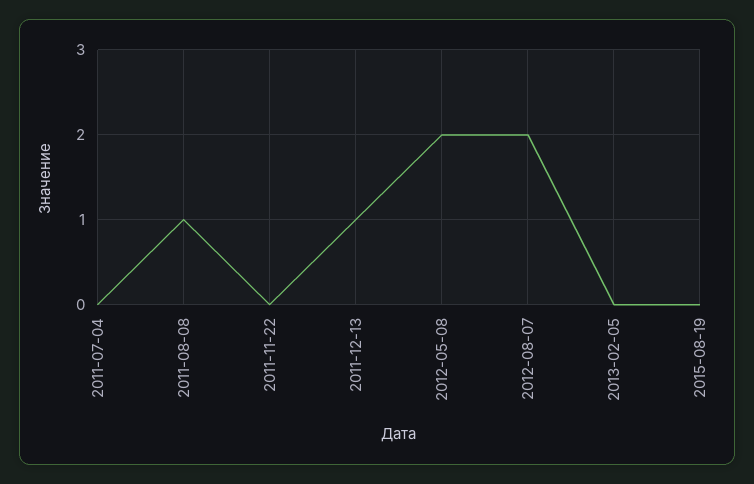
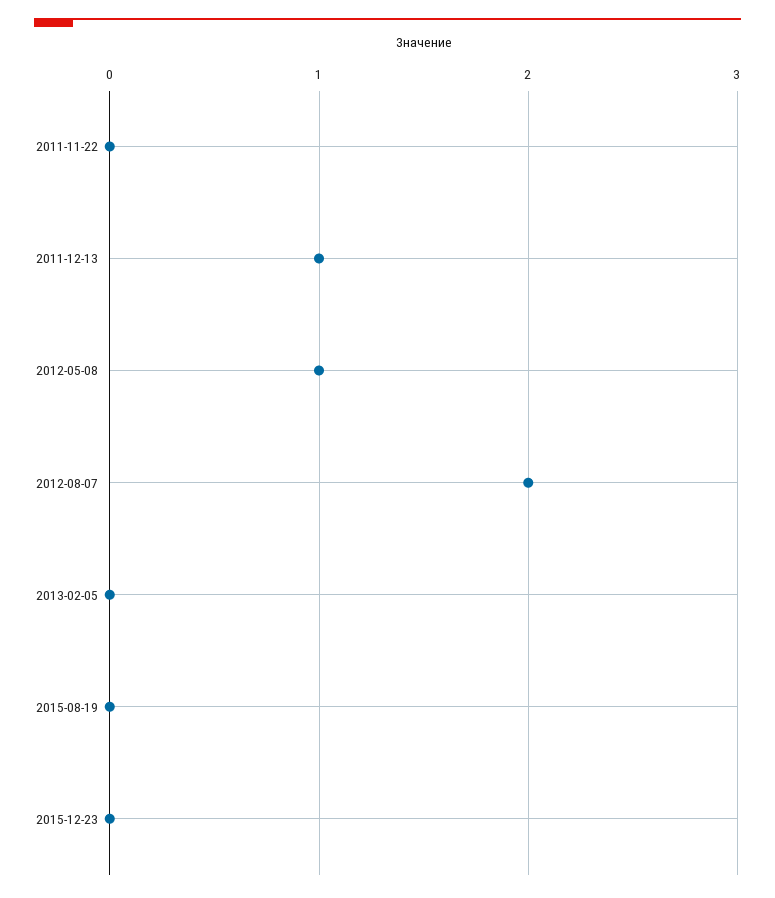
2011-07-04: 0 -> none
2011-08-08: 1 -> none
2012-05-08: 2 -> 1
2015-12-23: none -> 0

